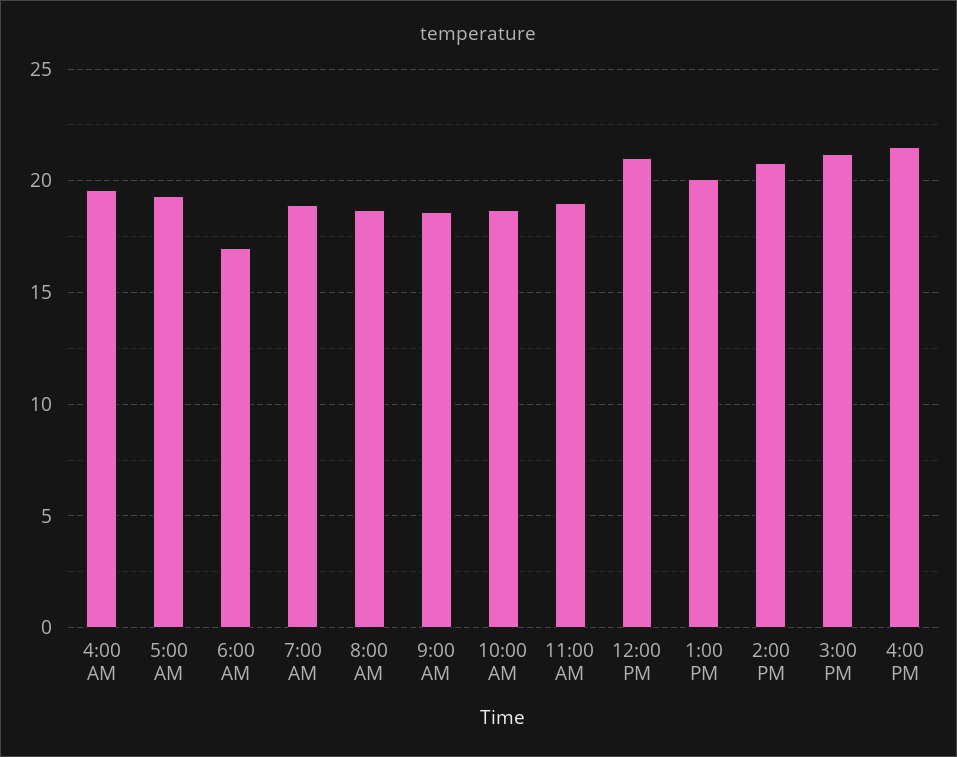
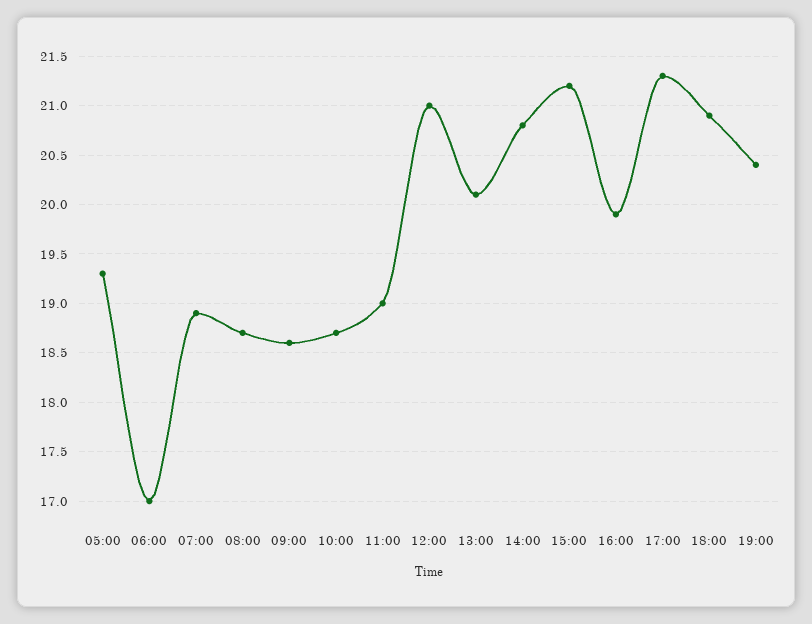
4:00 AM: 19.5 -> none
4:00 PM: 21.5 -> 19.9
17:00: none -> 21.3
18:00: none -> 20.9
19:00: none -> 20.4

